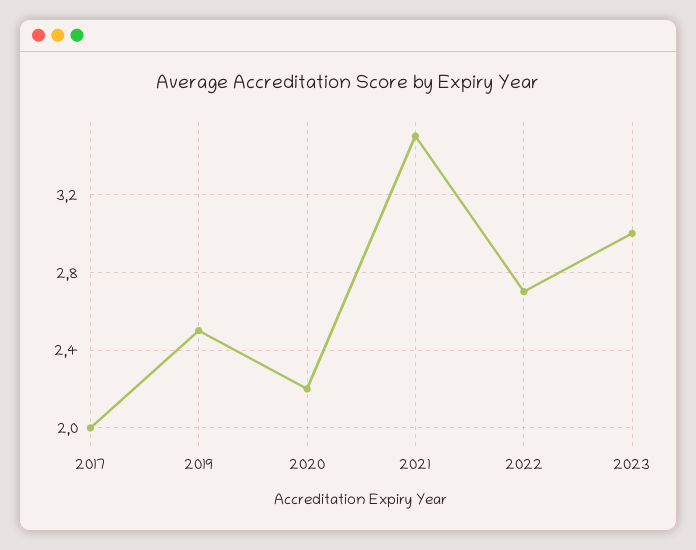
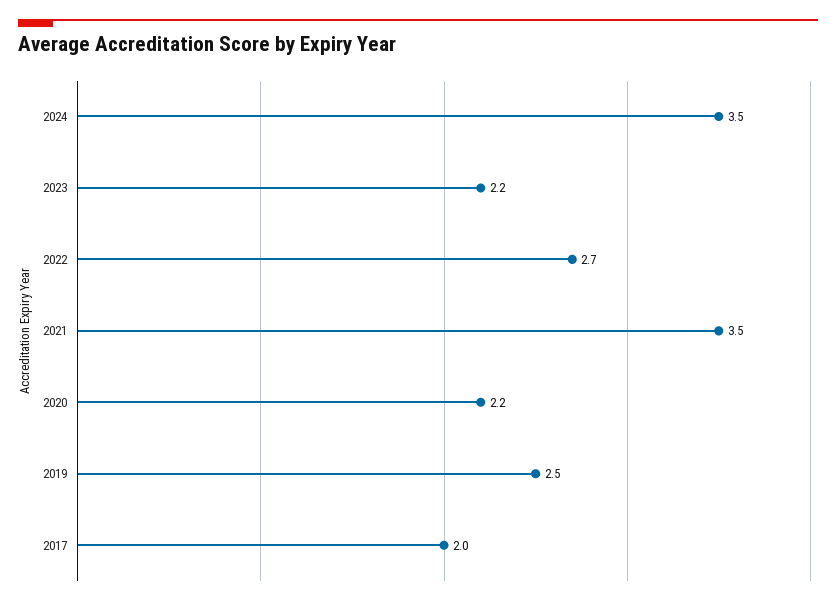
2023: 3 -> 2.2
2024: none -> 3.5

